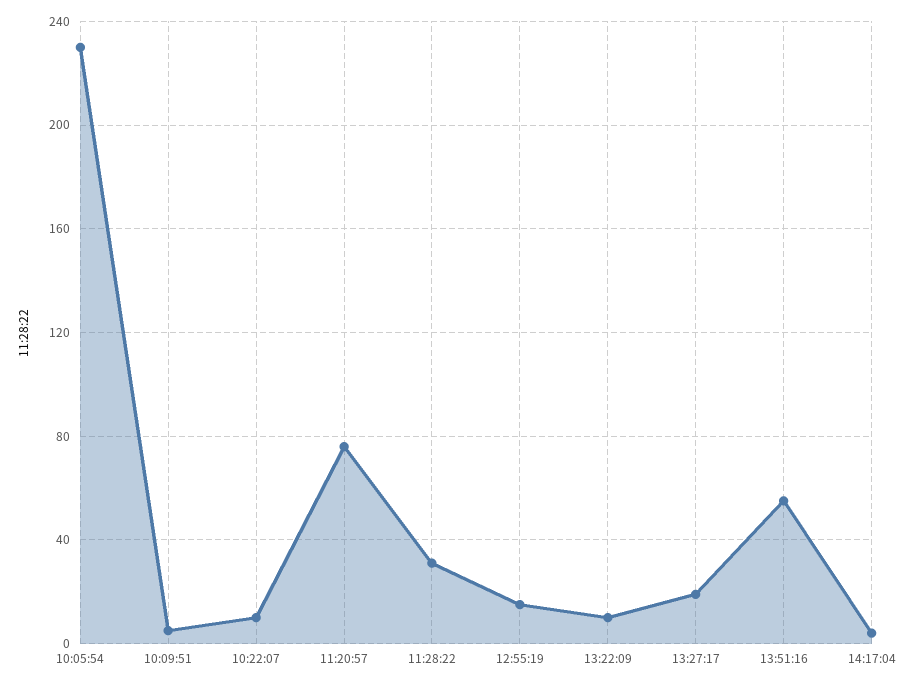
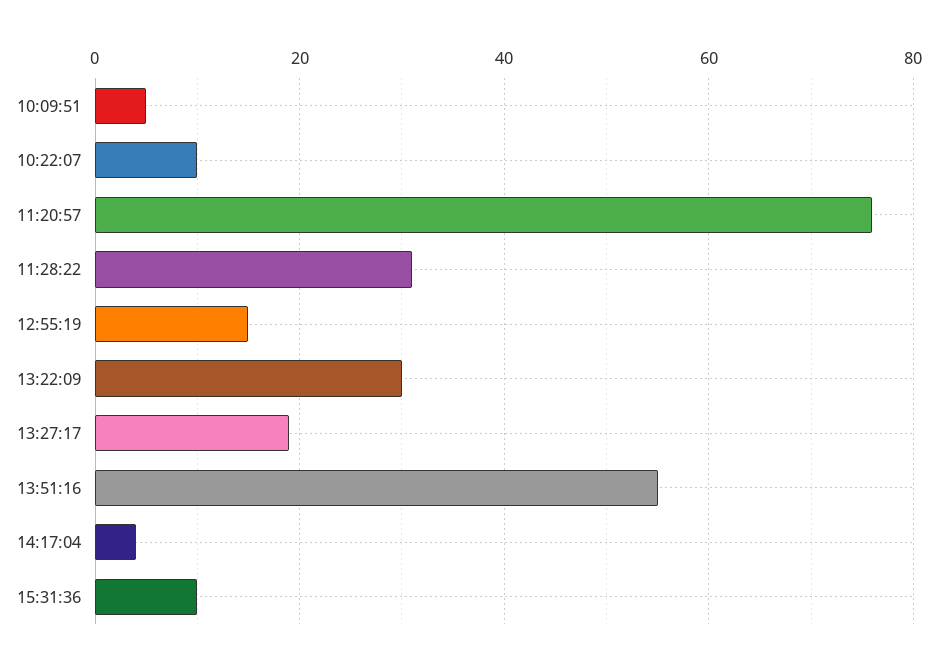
10:05:54: 230 -> none
13:22:09: 10 -> 30
15:31:36: none -> 10

